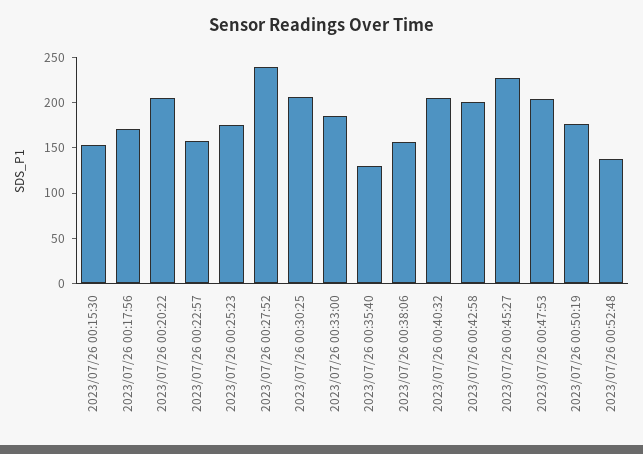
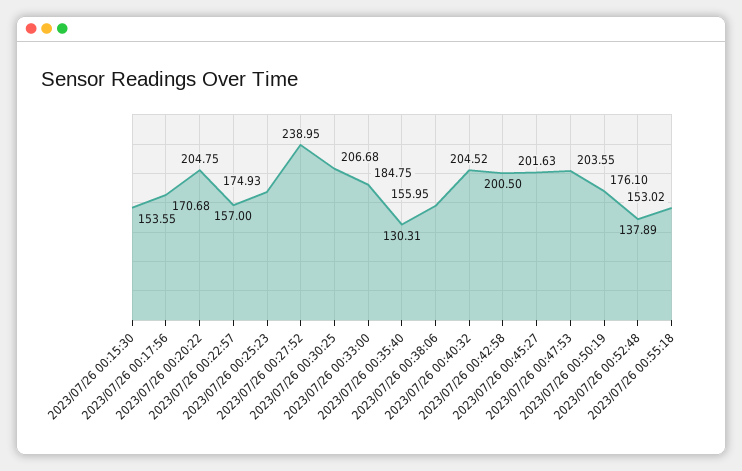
2023/07/26 00:45:27: 230 -> 201.63
2023/07/26 00:55:18: none -> 153.02

